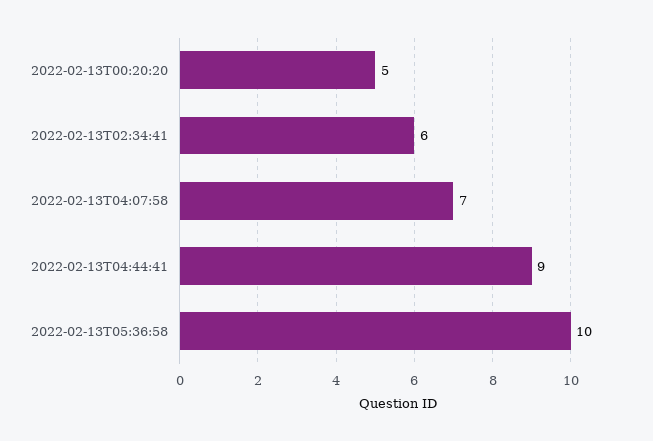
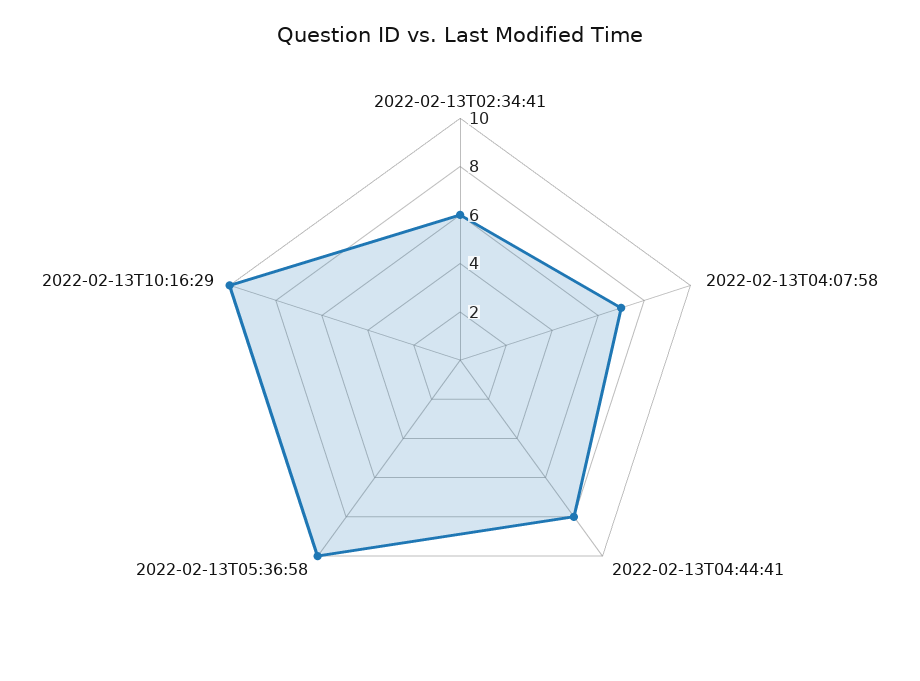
2022-02-13T00:20:20: 5 -> none
2022-02-13T04:44:41: 9 -> 8
2022-02-13T10:16:29: none -> 10

